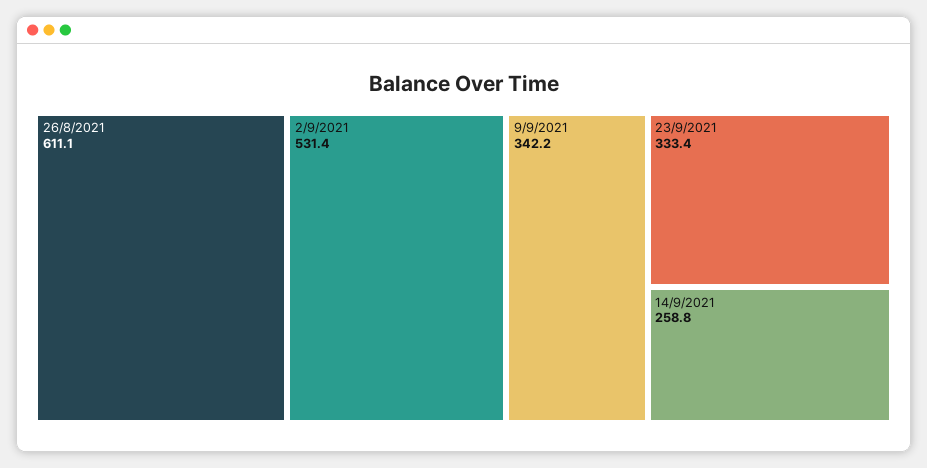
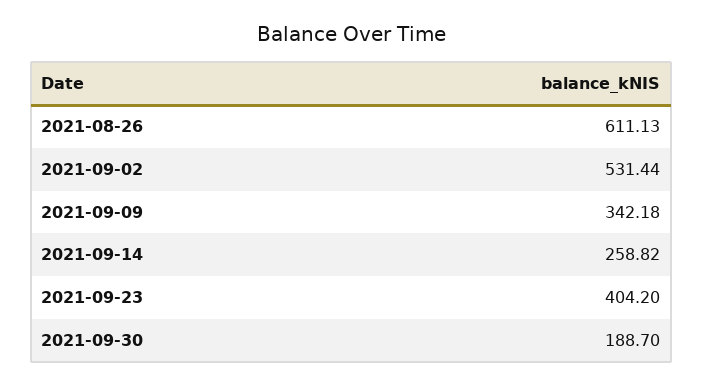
23/9/2021: 333.4 -> 404.2
2021-09-30: none -> 188.7

